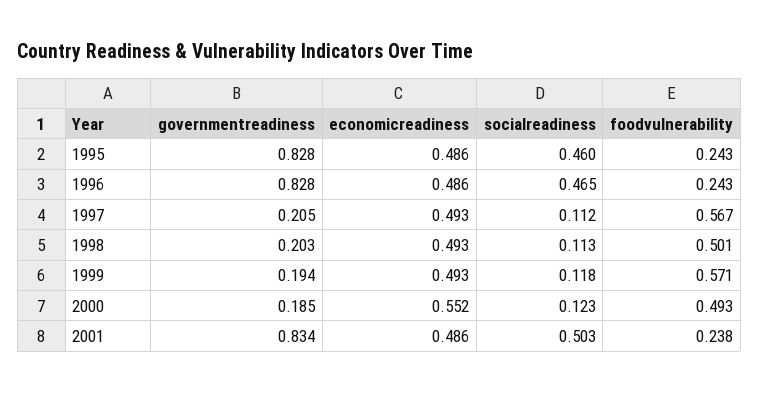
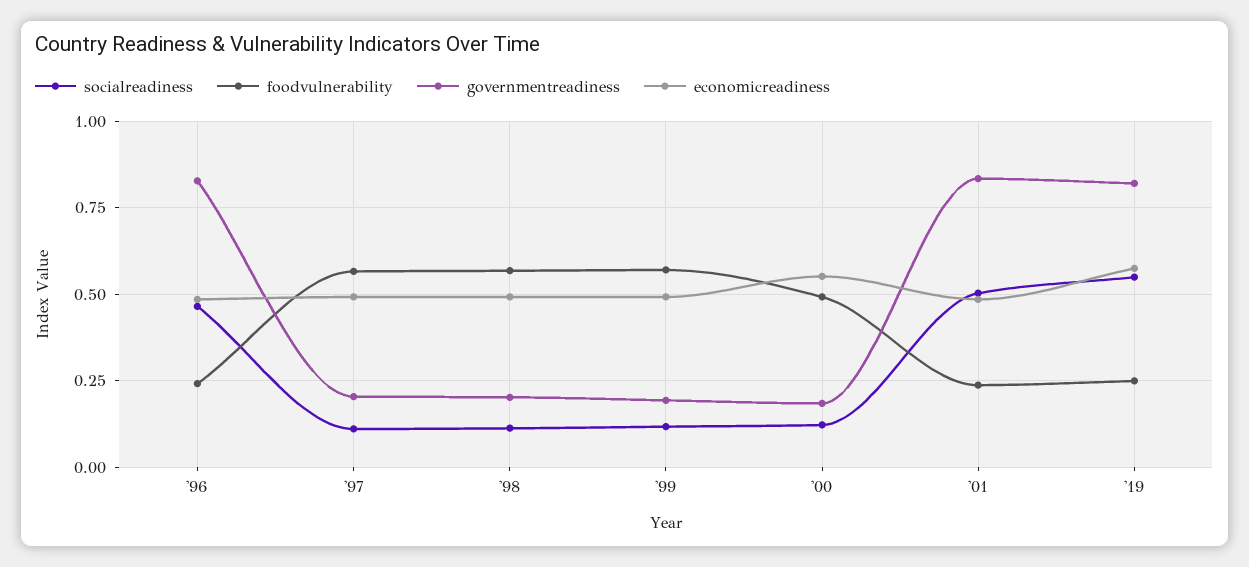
governmentreadiness, 1995: 0.828 -> none
economicreadiness, 1995: 0.486 -> none
socialreadiness, 1995: 0.46 -> none
foodvulnerability, 1995: 0.243 -> none
foodvulnerability, 1998: 0.501 -> 0.575
socialreadiness, '19: none -> 0.55
foodvulnerability, '19: none -> 0.25
governmentreadiness, '19: none -> 0.825
economicreadiness, '19: none -> 0.575

